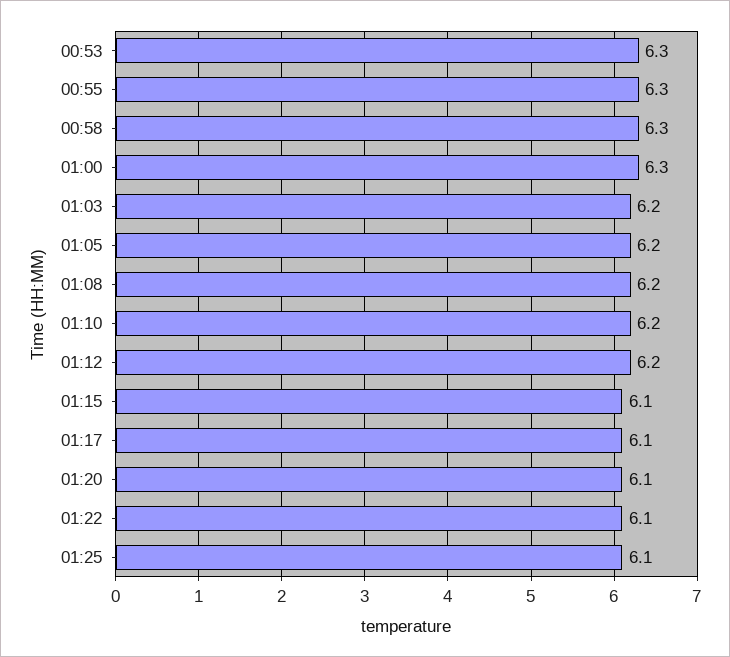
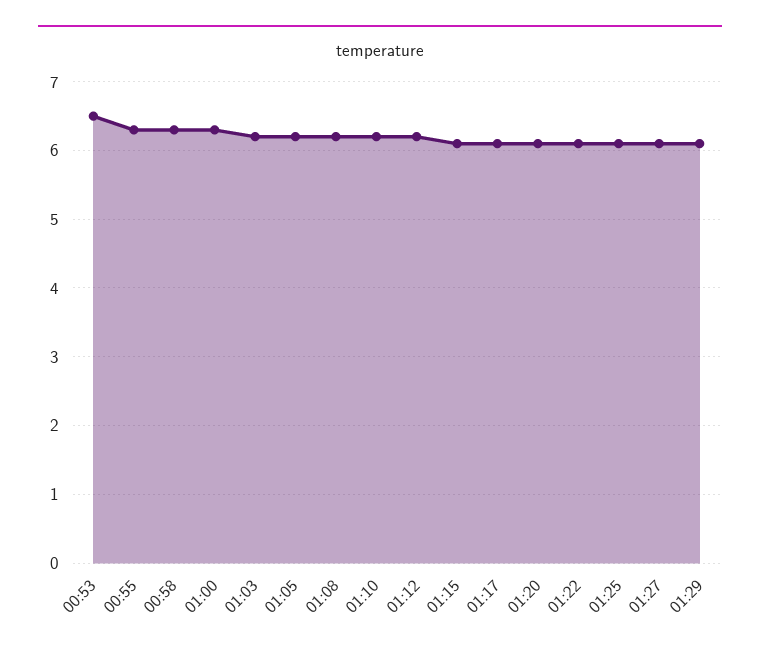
00:53: 6.3 -> 6.5
01:27: none -> 6.1
01:29: none -> 6.1

